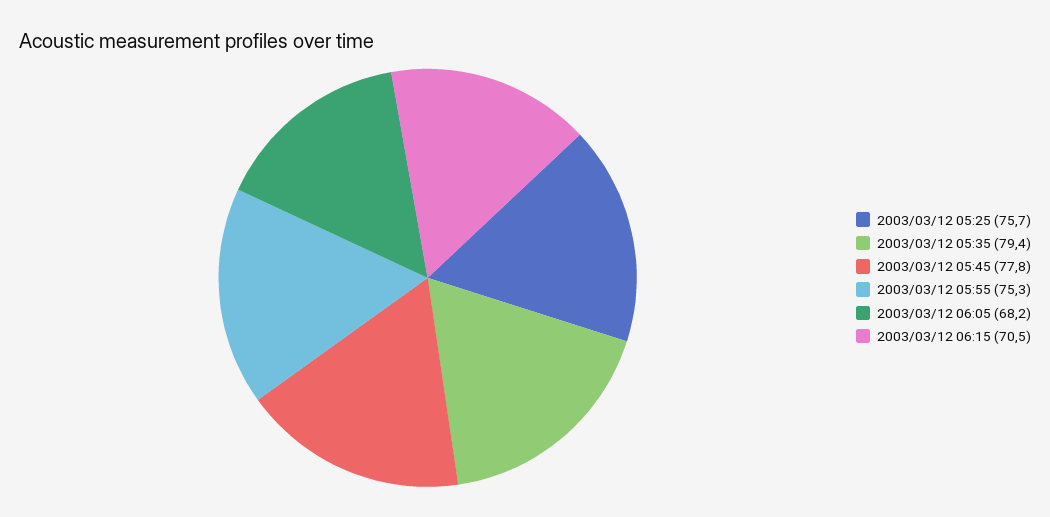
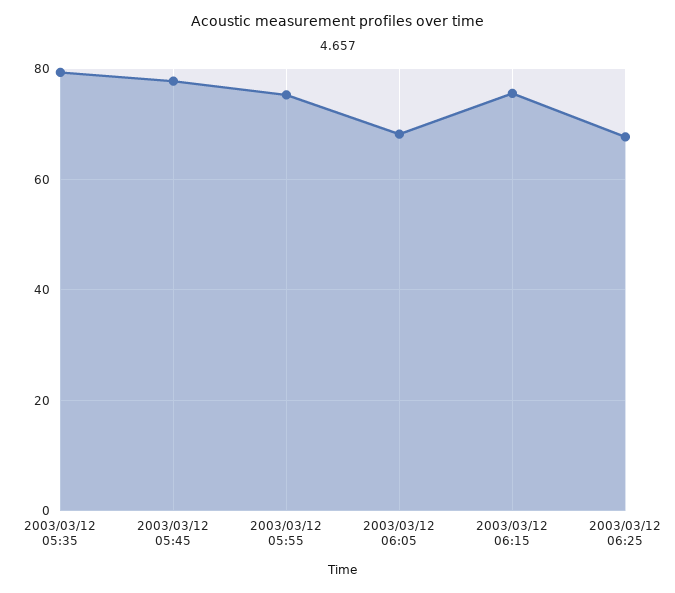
2003/03/12 05:25: 75.7 -> none
2003/03/12 06:15: 70.5 -> 76
2003/03/12 06:25: none -> 68

